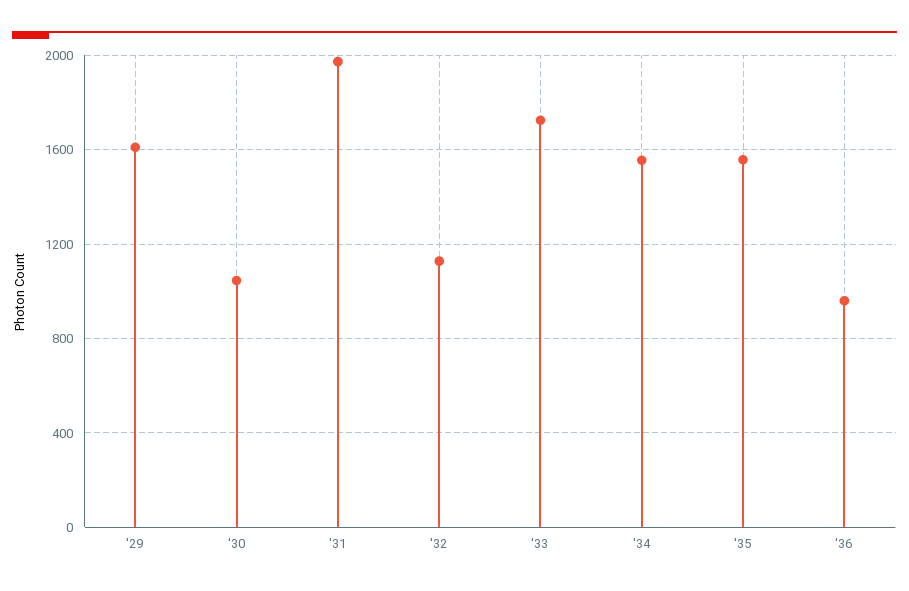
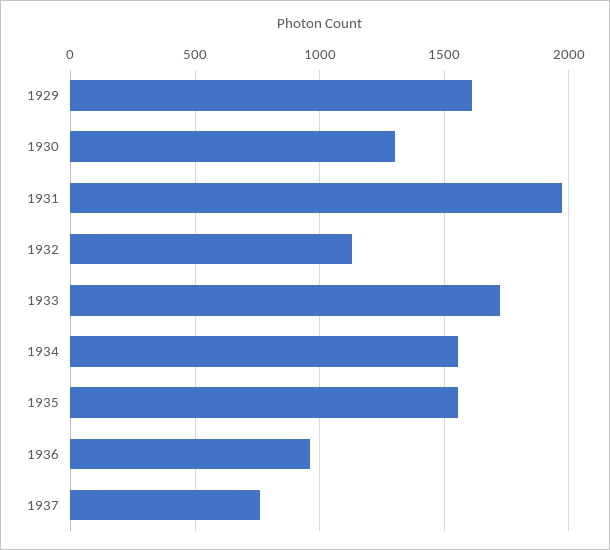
'30: 1050 -> 1300
1937: none -> 750

